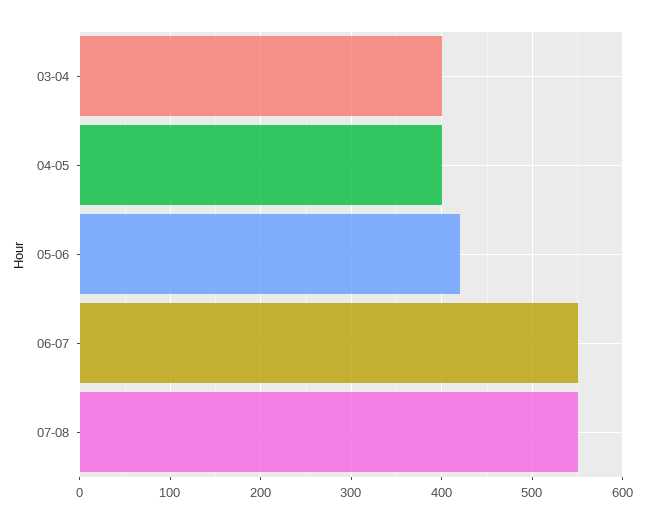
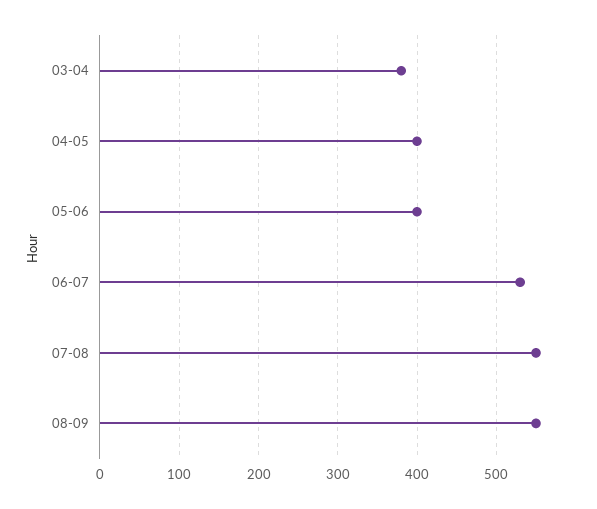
03-04: 400 -> 380
05-06: 420 -> 400
06-07: 550 -> 530
08-09: none -> 550

